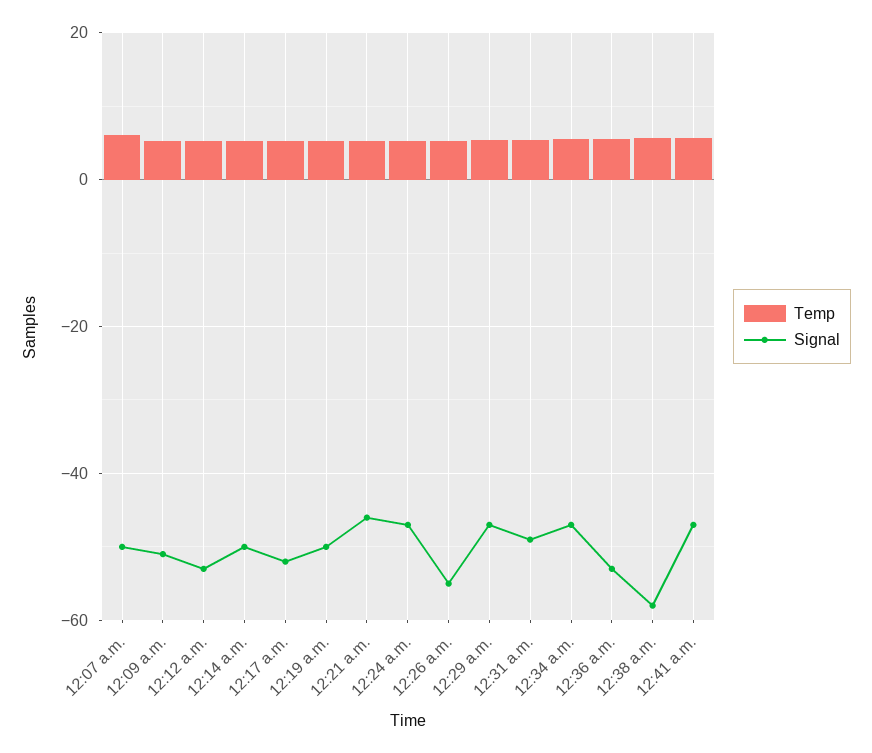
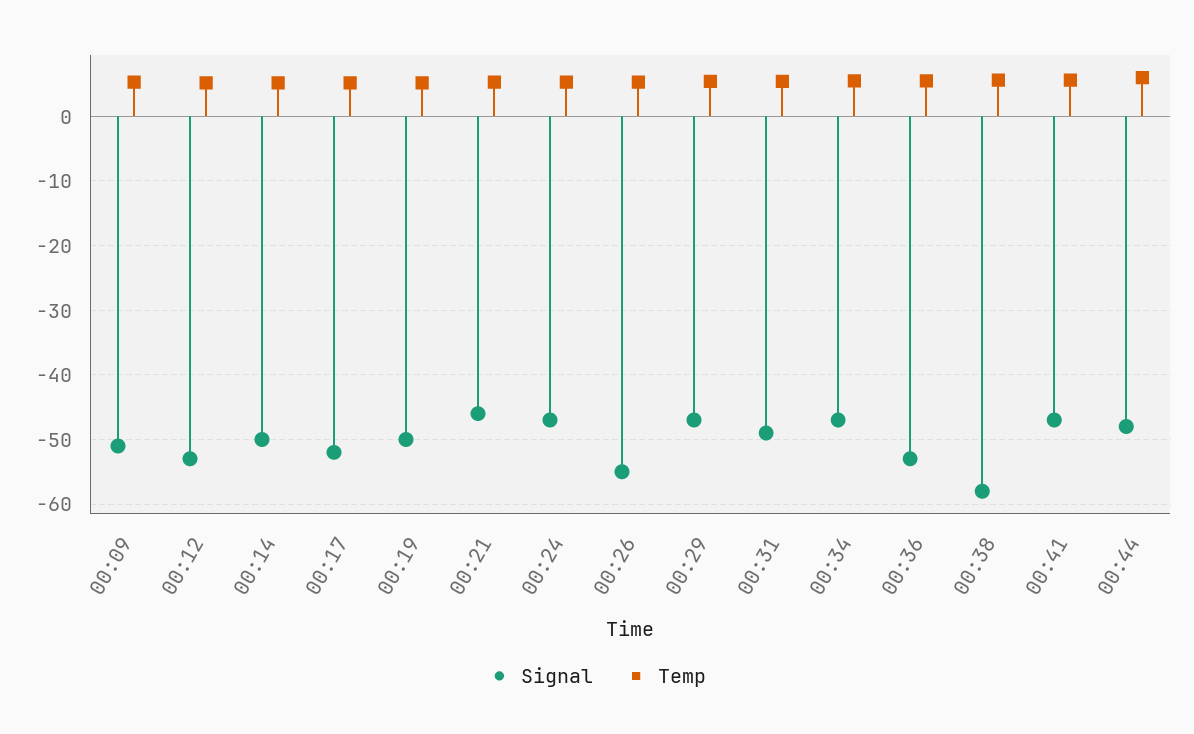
Temp, 12:07 a.m.: 6 -> none
Signal, 12:07 a.m.: -50 -> none
Signal, 00:44: none -> -48
Temp, 00:44: none -> 6

